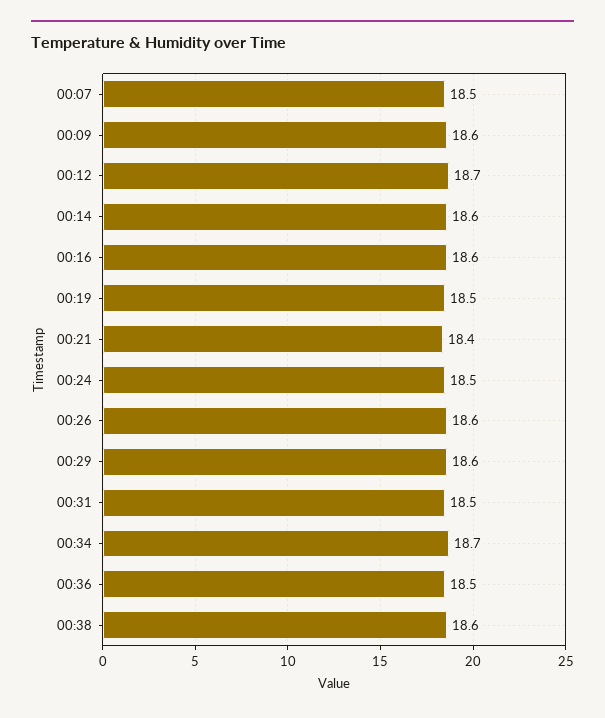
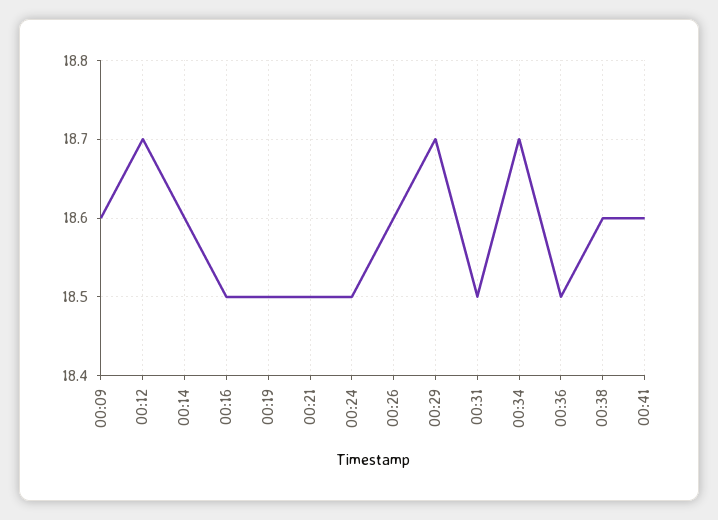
00:07: 18.5 -> none
00:16: 18.6 -> 18.5
00:21: 18.4 -> 18.5
00:29: 18.6 -> 18.7
00:41: none -> 18.6

